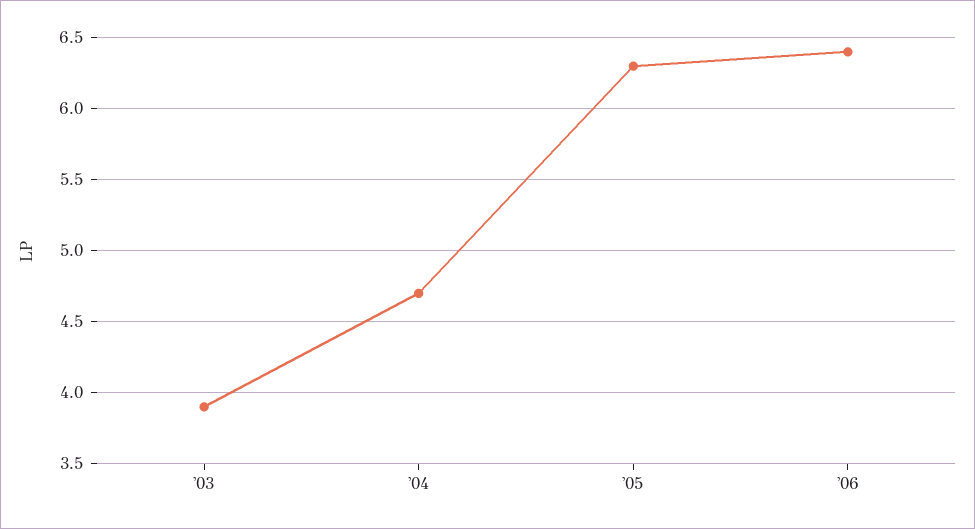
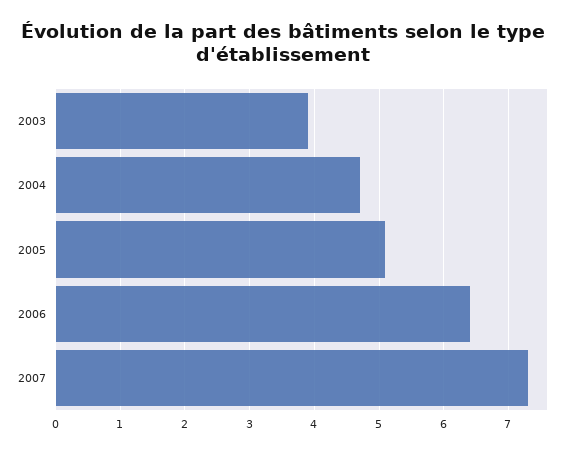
'05: 6.3 -> 5.1
2007: none -> 7.3

